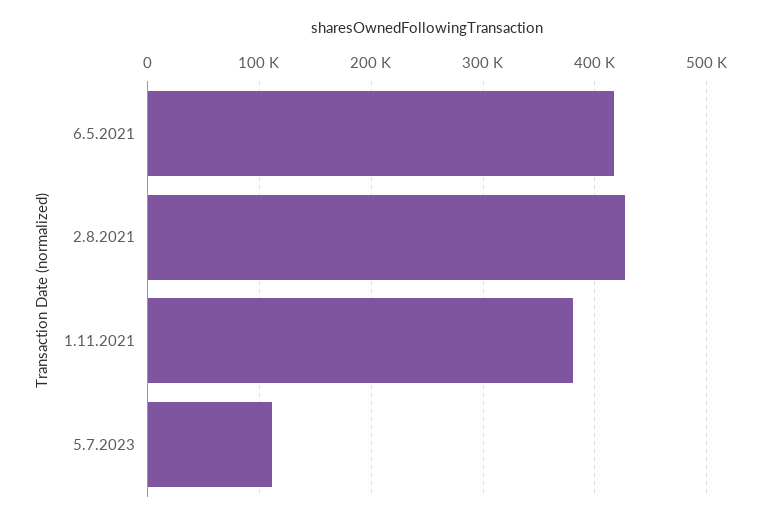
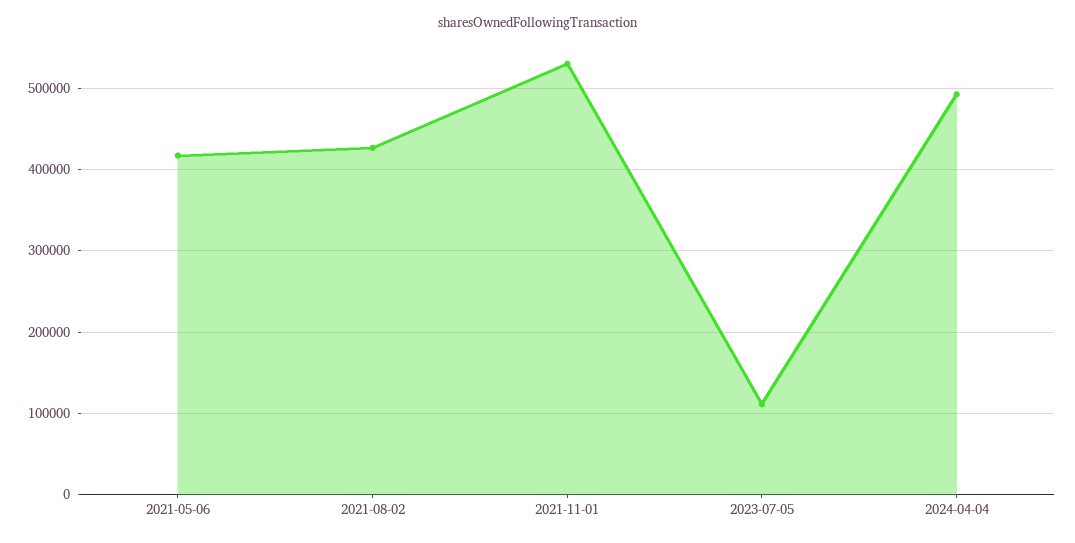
1.11.2021: 380000 -> 530000
2024-04-04: none -> 490000

